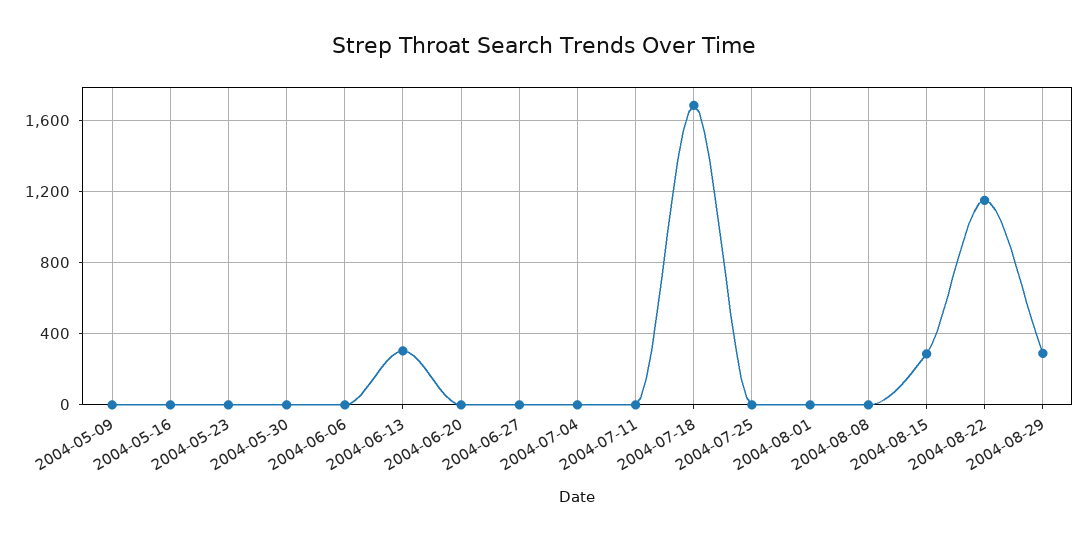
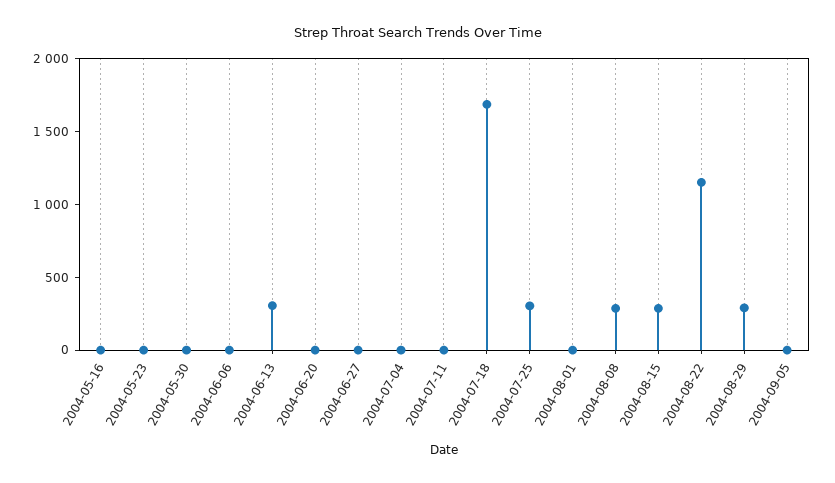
2004-05-09: 0 -> none
2004-07-25: 0 -> 300
2004-08-08: 0 -> 300
2004-09-05: none -> 0

